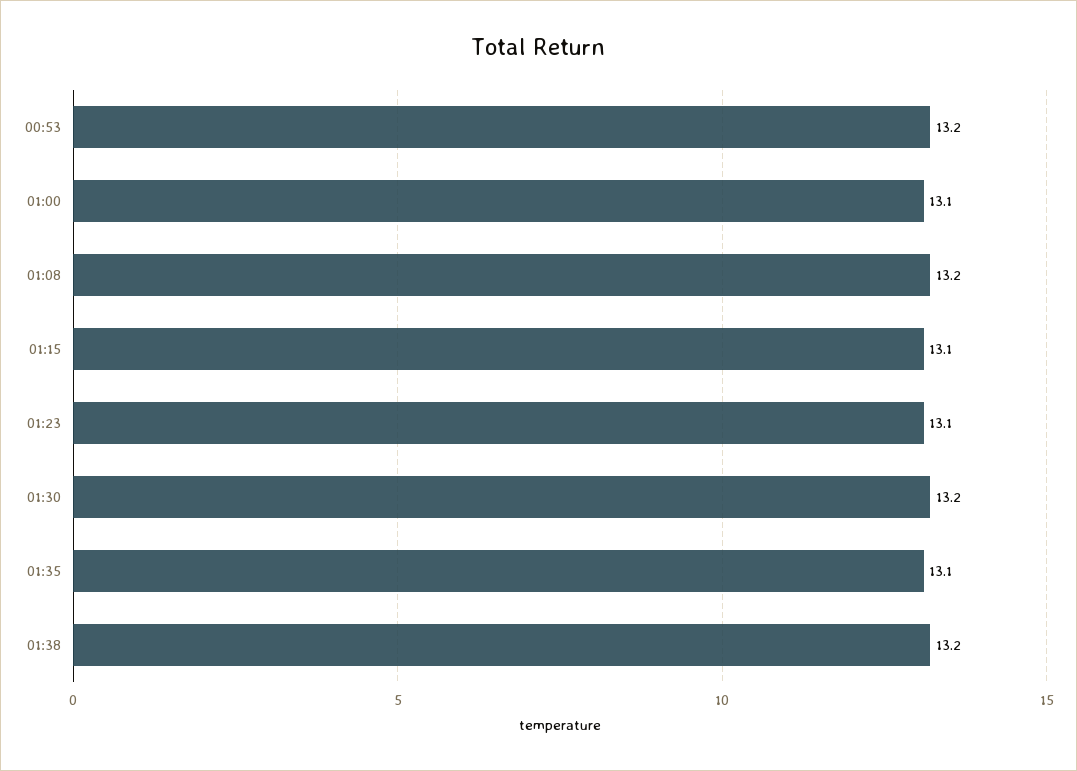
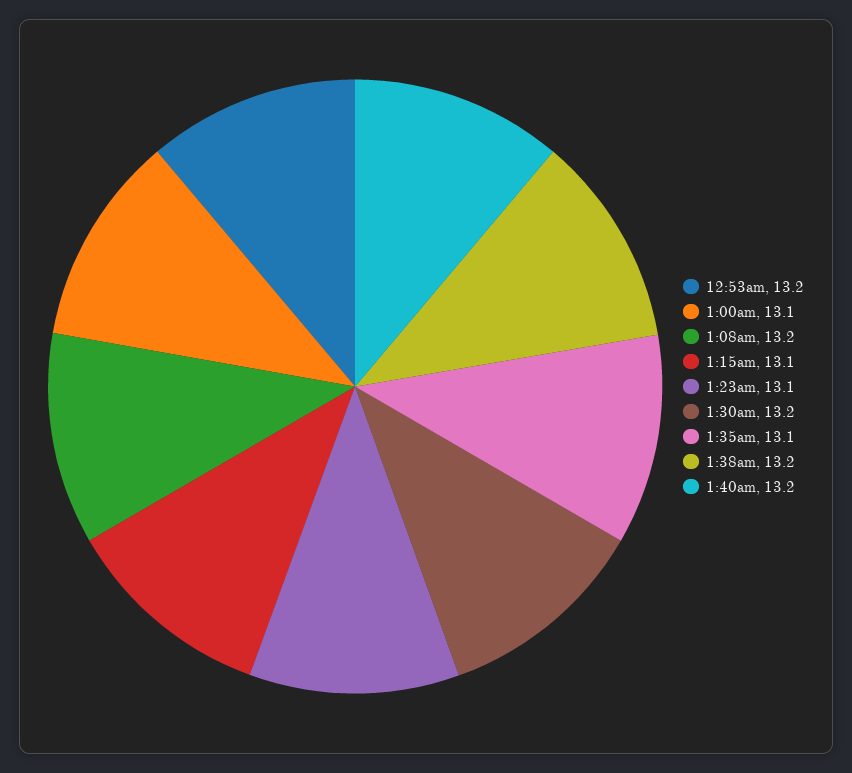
1:40am: none -> 13.2

